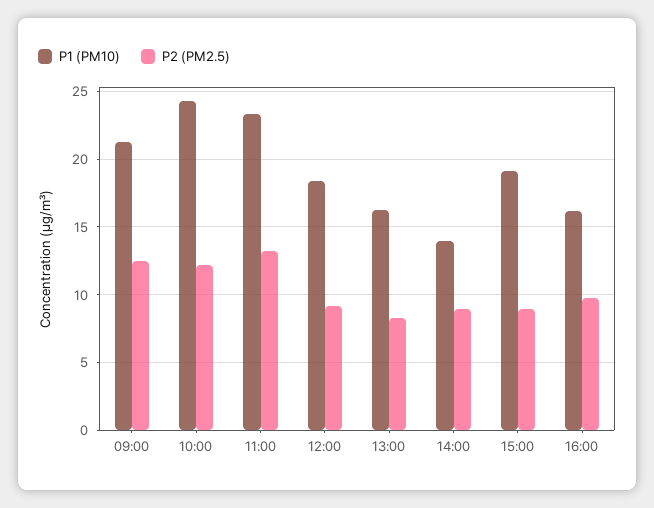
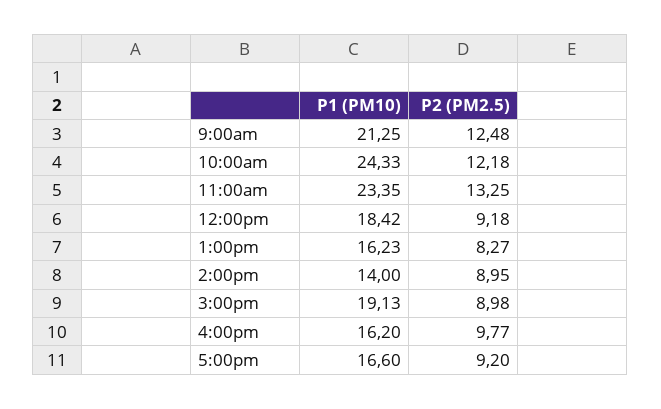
P1 (PM10), 5:00pm: none -> 16.6
P2 (PM2.5), 5:00pm: none -> 9.2

